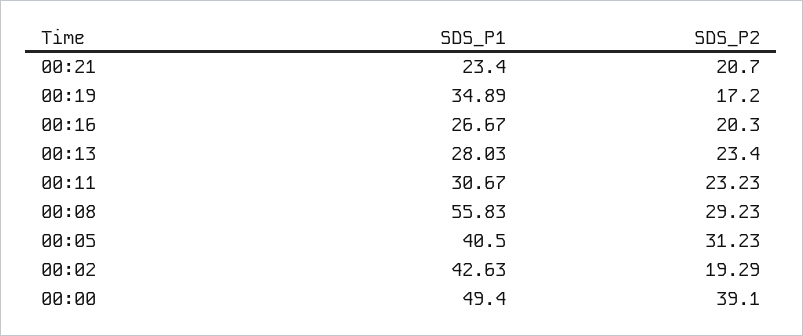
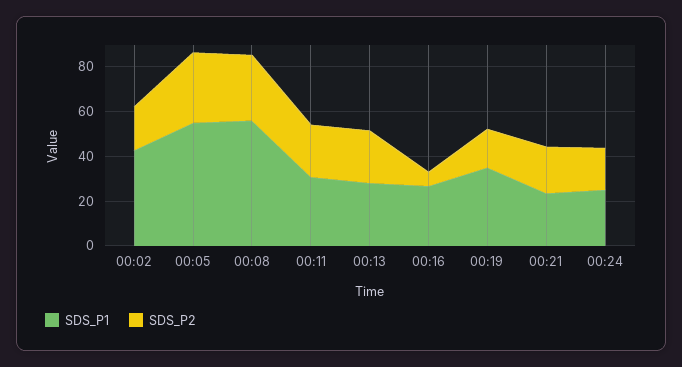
SDS_P2, 00:16: 20.3 -> 5
SDS_P1, 00:05: 40.5 -> 55
SDS_P1, 00:00: 49.4 -> none
SDS_P2, 00:00: 39.1 -> none
SDS_P1, 00:24: none -> 25
SDS_P2, 00:24: none -> 20

